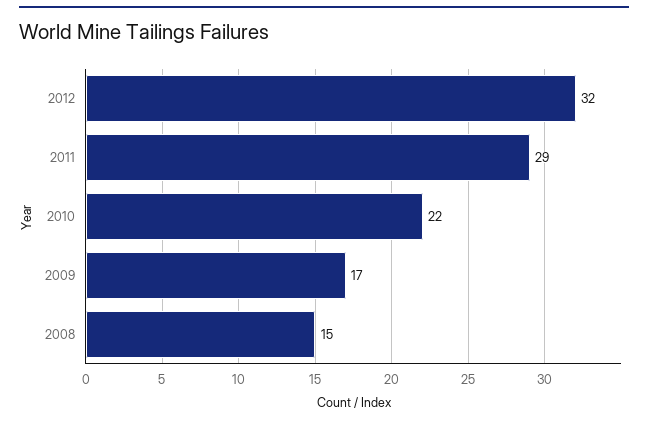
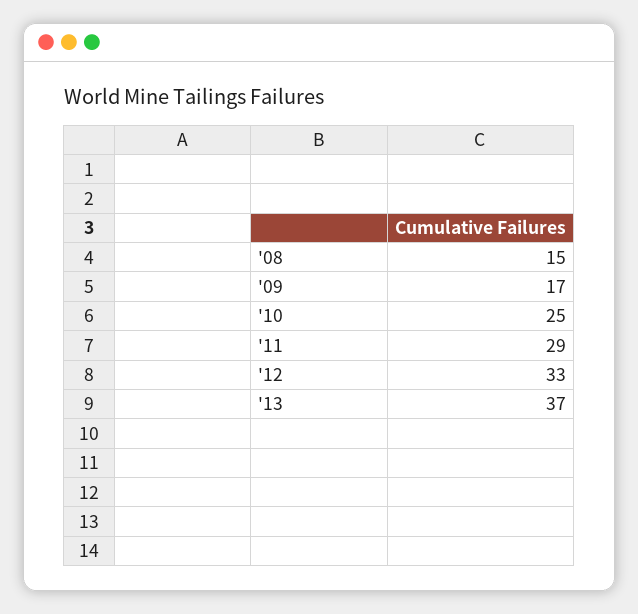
2012: 32 -> 33
2010: 22 -> 25
'13: none -> 37

